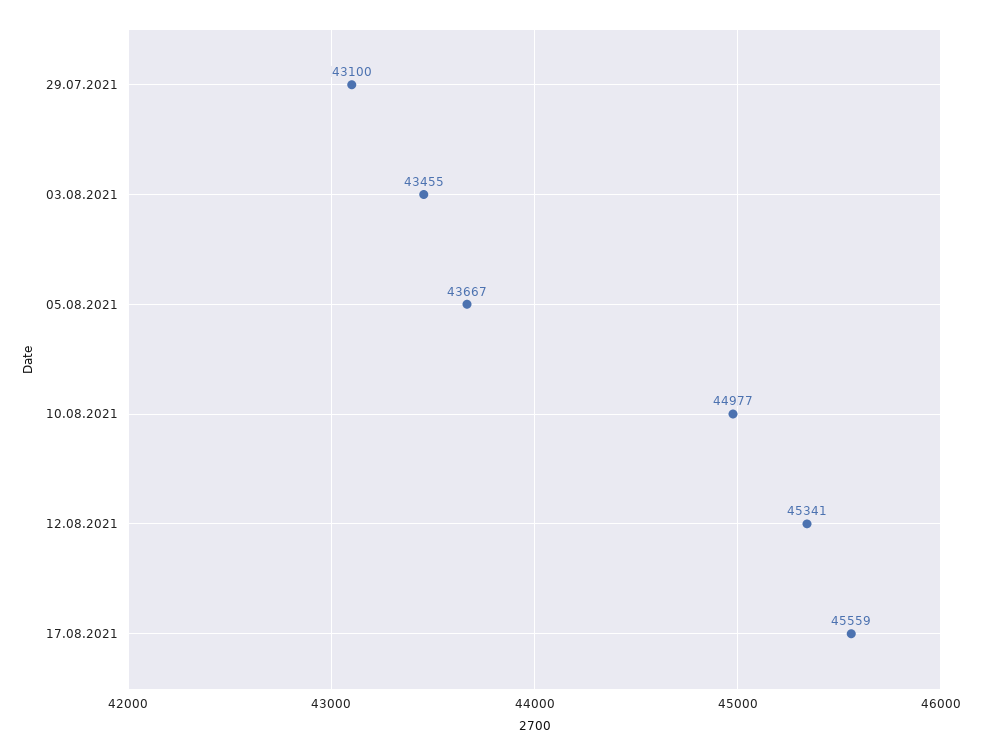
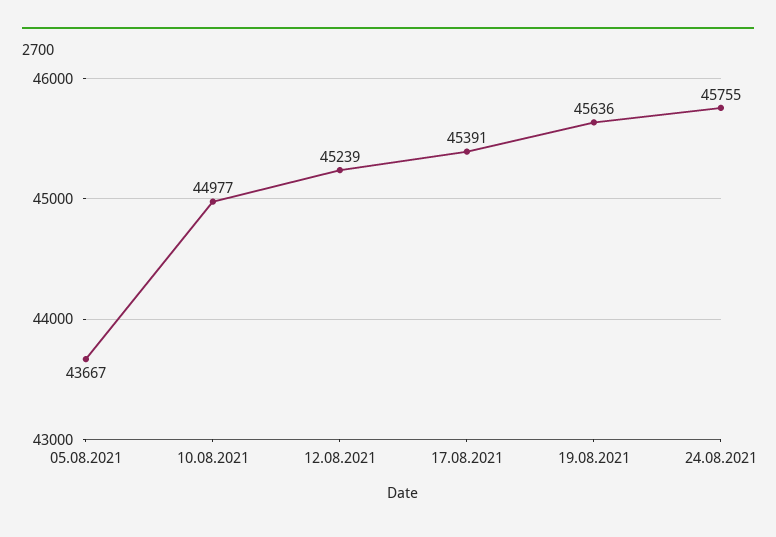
29.07.2021: 43100 -> none
03.08.2021: 43455 -> none
12.08.2021: 45341 -> 45239
17.08.2021: 45559 -> 45391
19.08.2021: none -> 45636
24.08.2021: none -> 45755

